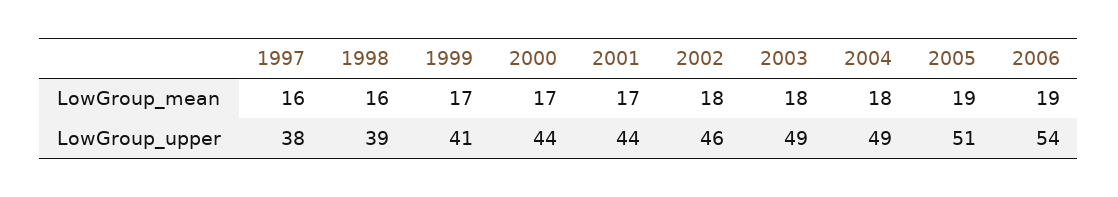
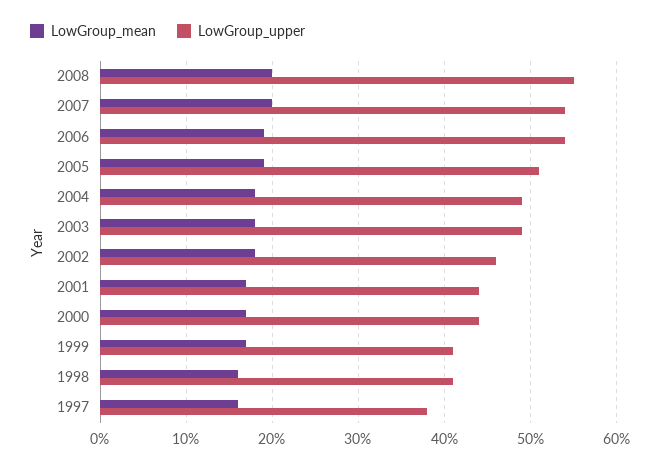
LowGroup_upper, 1998: 39 -> 41
LowGroup_mean, 2008: none -> 20
LowGroup_upper, 2008: none -> 55
LowGroup_mean, 2007: none -> 20
LowGroup_upper, 2007: none -> 54

